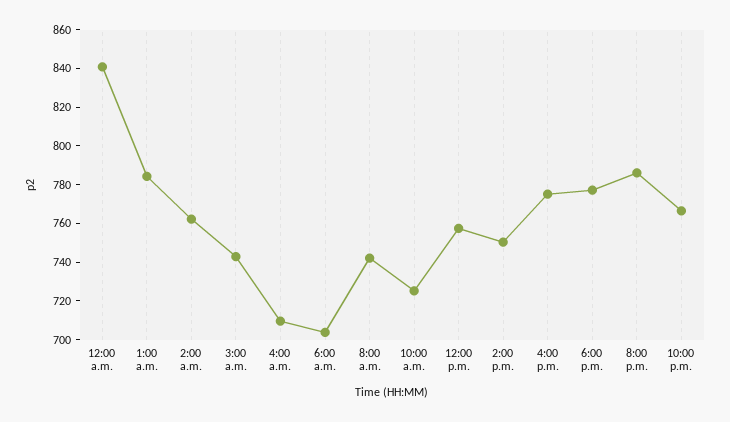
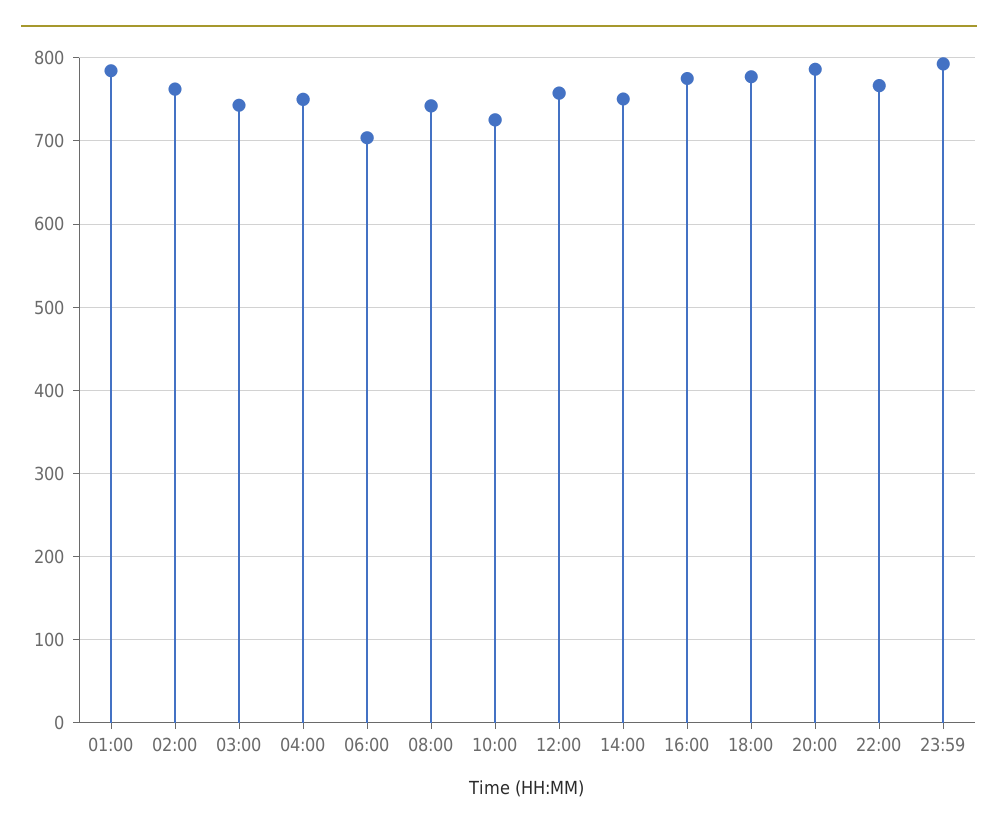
12:00 a.m.: 840 -> none
4:00 a.m.: 710 -> 750
23:59: none -> 790

